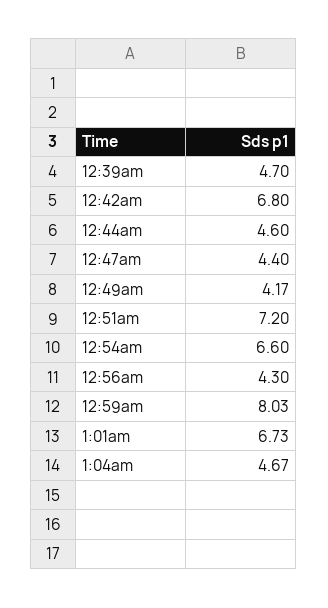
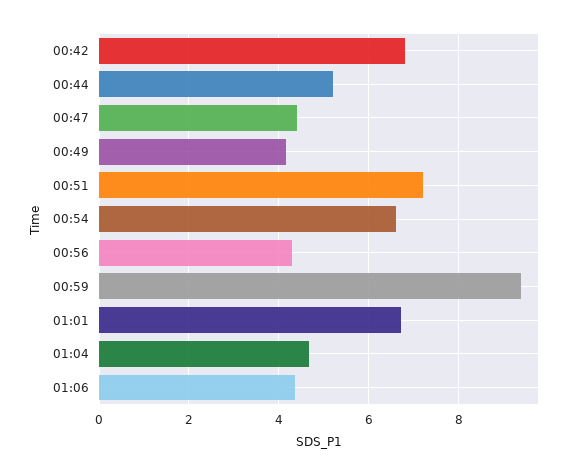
12:39am: 4.7 -> none
12:44am: 4.6 -> 5.2
12:59am: 8.03 -> 9.4
01:06: none -> 4.4

